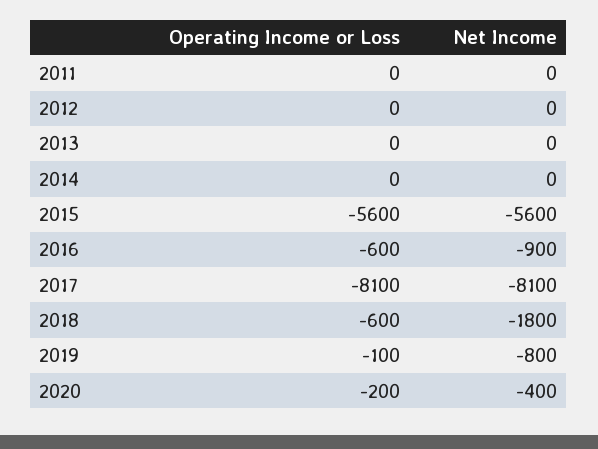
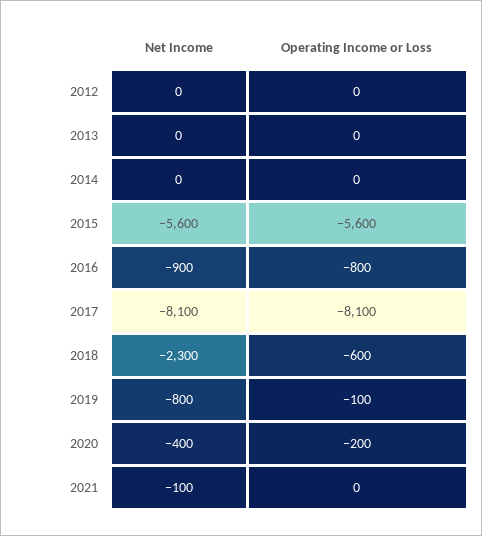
Operating Income or Loss, 2011: 0 -> none
Net Income, 2011: 0 -> none
Operating Income or Loss, 2016: -600 -> -800
Net Income, 2018: -1800 -> -2300
Net Income, 2021: none -> -100
Operating Income or Loss, 2021: none -> 0

